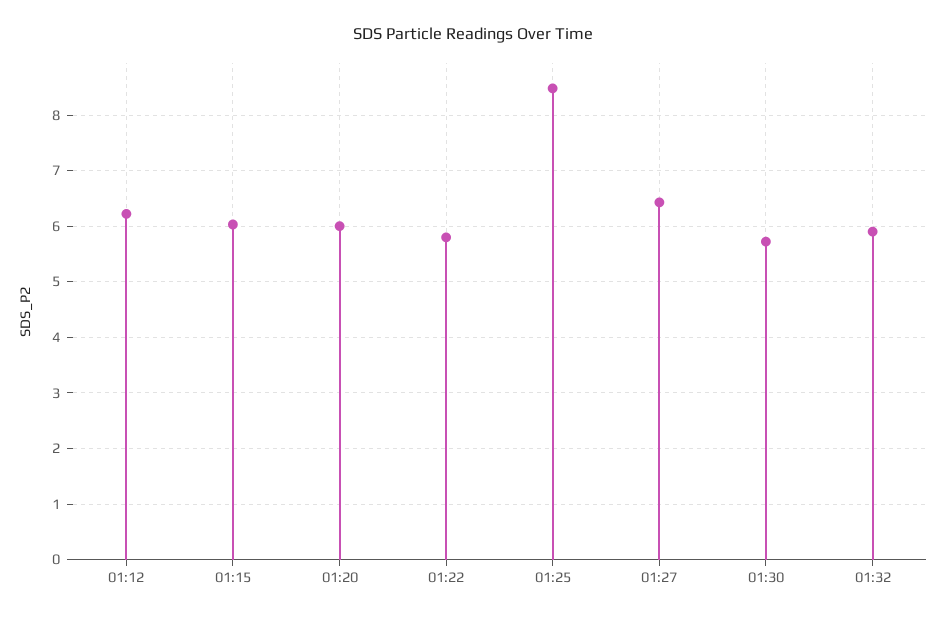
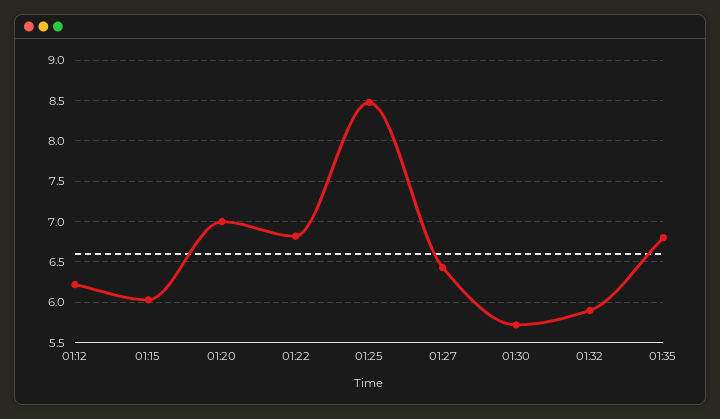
01:20: 6 -> 7
01:22: 5.8 -> 6.8
01:35: none -> 6.8

